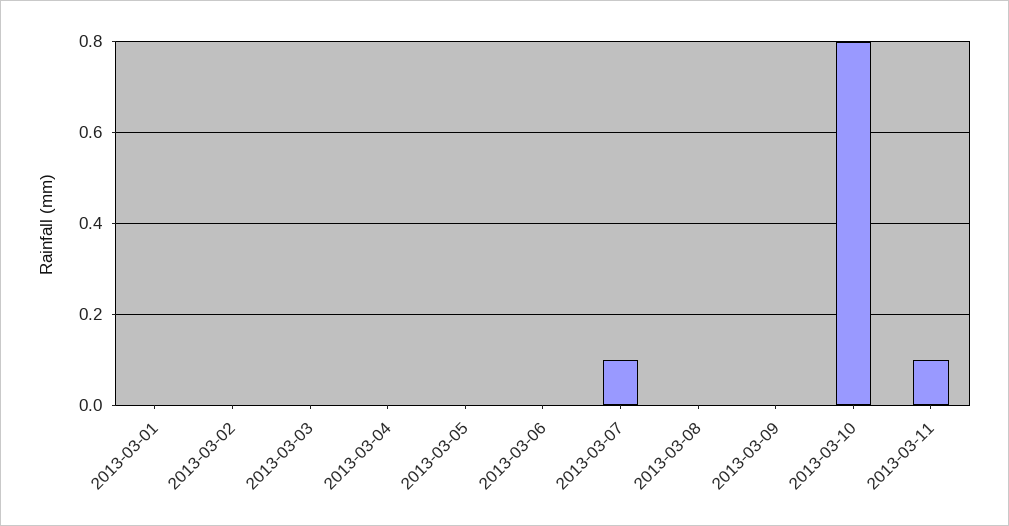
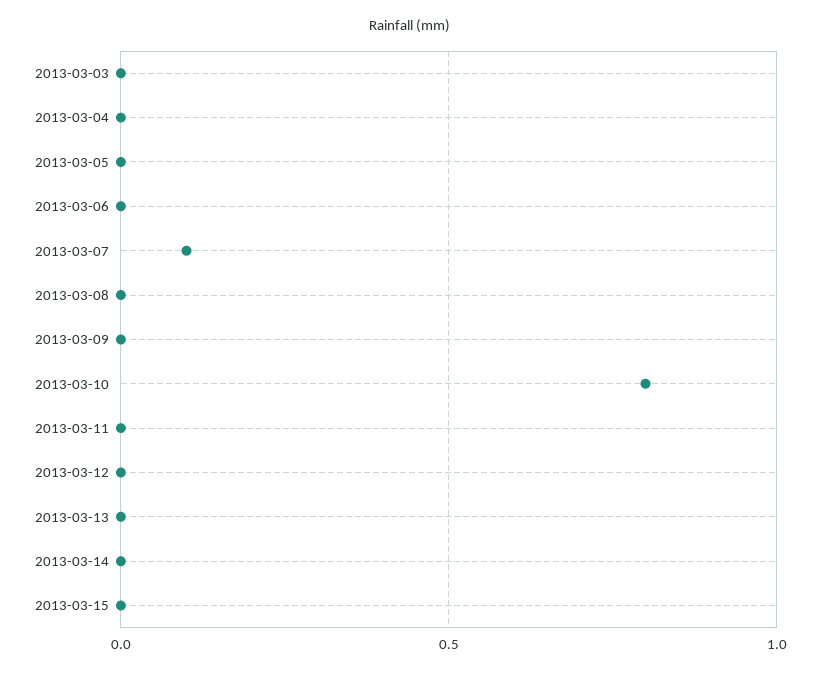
2013-03-01: 0 -> none
2013-03-02: 0 -> none
2013-03-11: 0.1 -> 0
2013-03-12: none -> 0
2013-03-13: none -> 0
2013-03-14: none -> 0
2013-03-15: none -> 0

